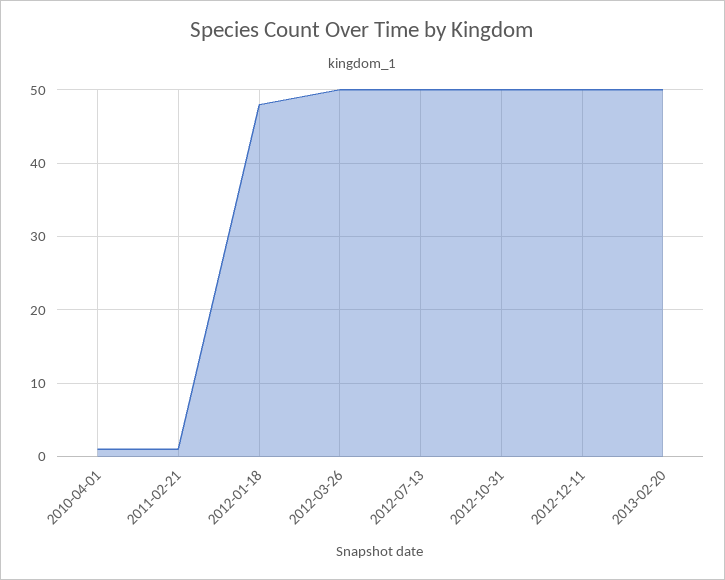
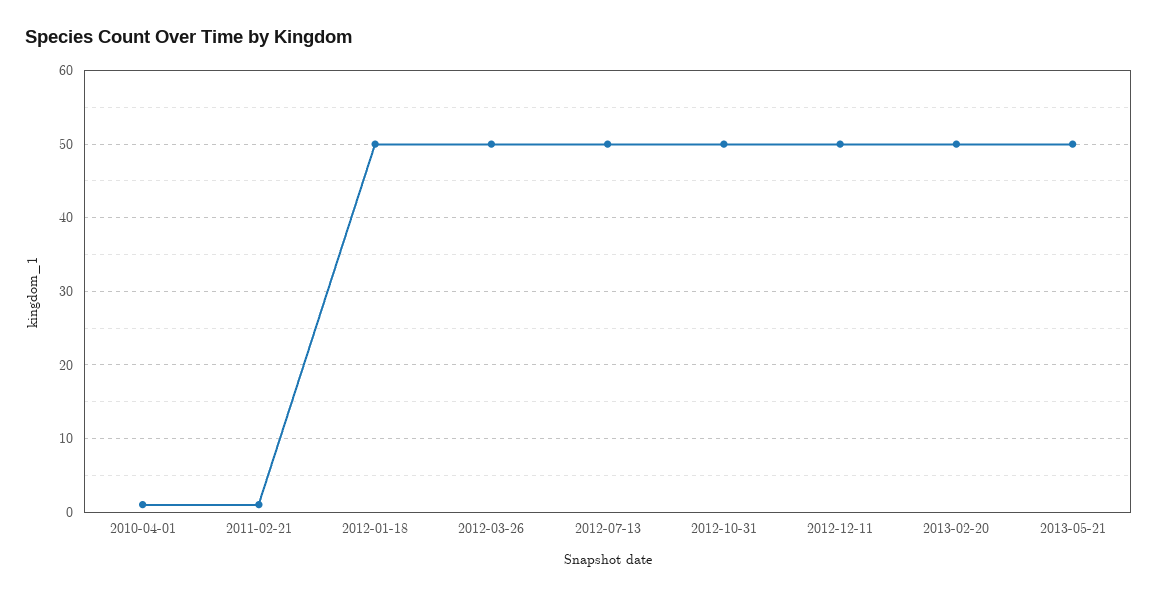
2012-01-18: 48 -> 50
2013-05-21: none -> 50

